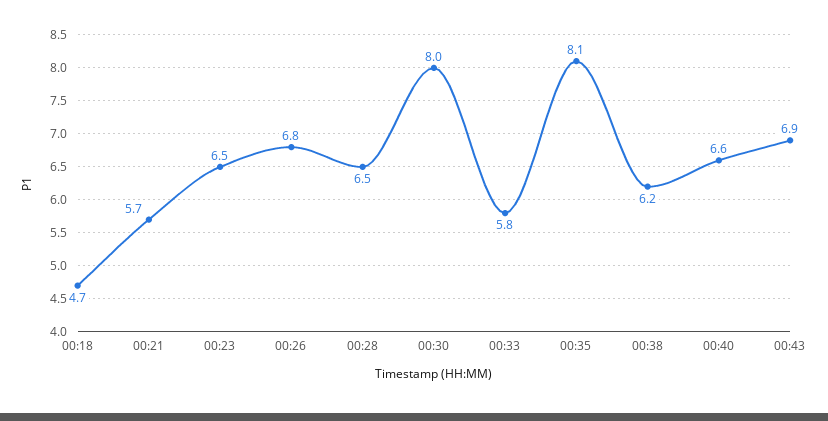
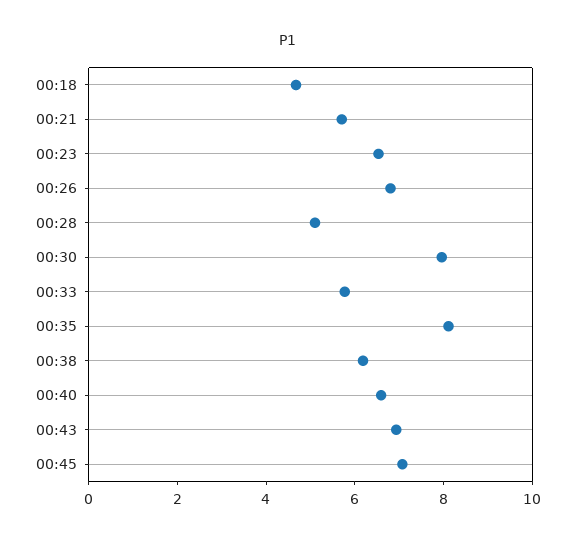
00:28: 6.5 -> 5
00:45: none -> 7

